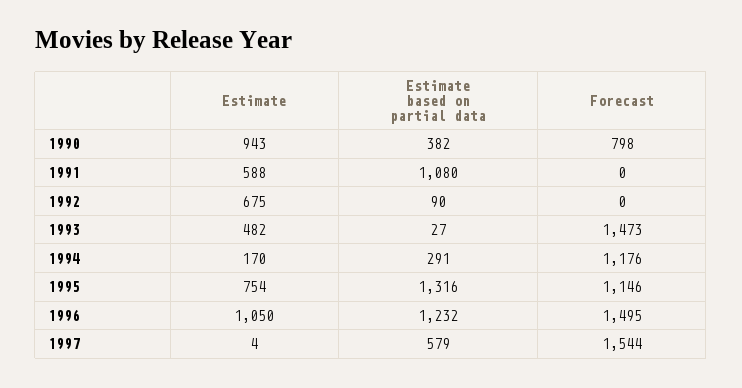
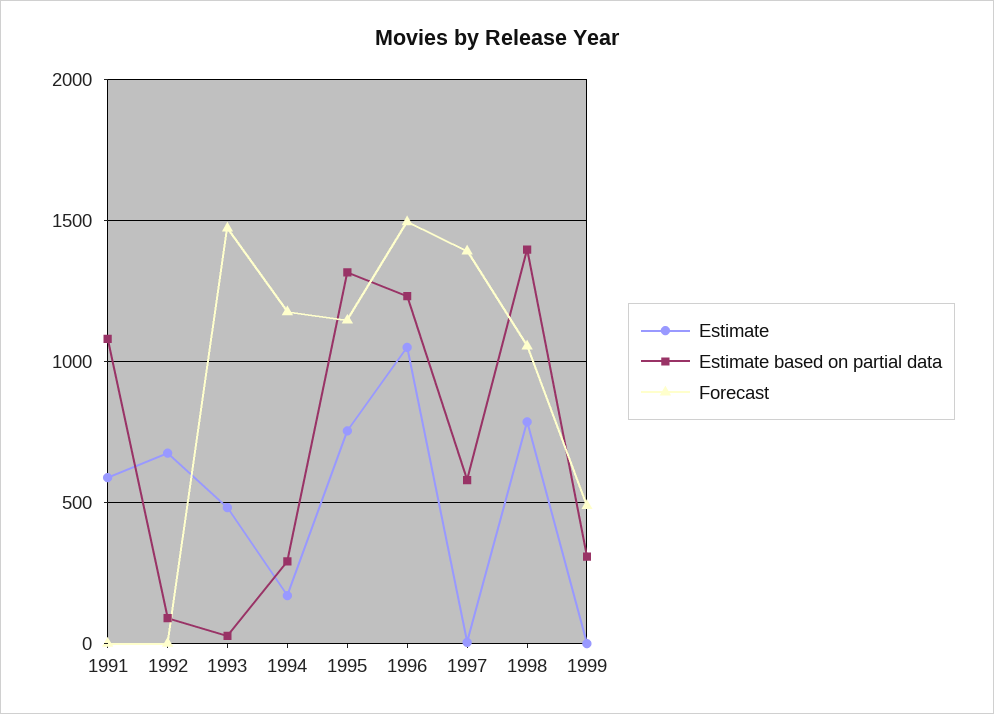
Estimate, 1990: 943 -> none
Estimate based on partial data, 1990: 382 -> none
Forecast, 1990: 798 -> none
Forecast, 1997: 1544 -> 1400
Estimate, 1998: none -> 800
Estimate based on partial data, 1998: none -> 1400
Forecast, 1998: none -> 1050
Estimate, 1999: none -> 0
Estimate based on partial data, 1999: none -> 300
Forecast, 1999: none -> 500

